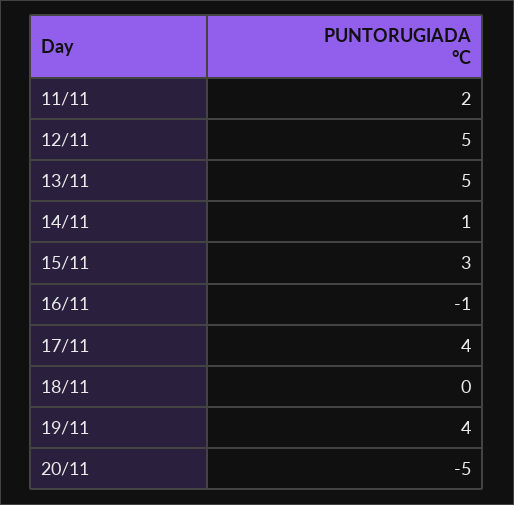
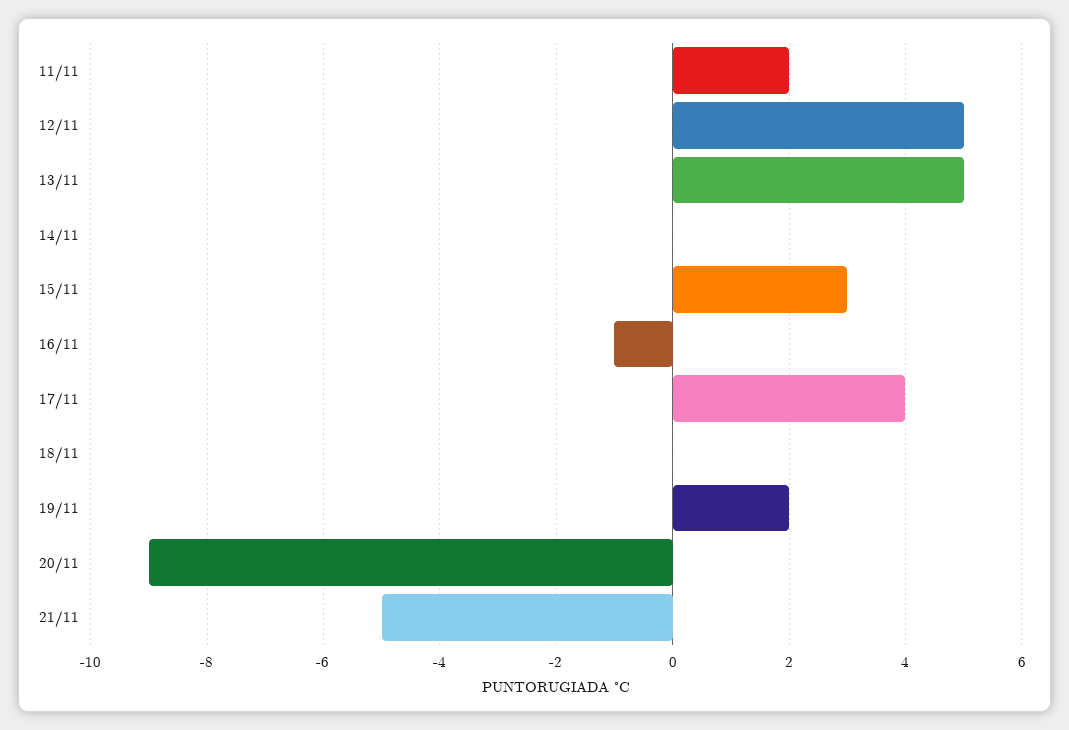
14/11: 1 -> 0
19/11: 4 -> 2
20/11: -5 -> -9
21/11: none -> -5

